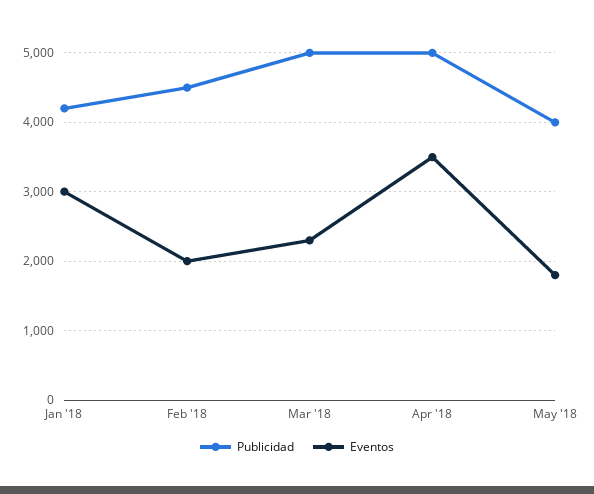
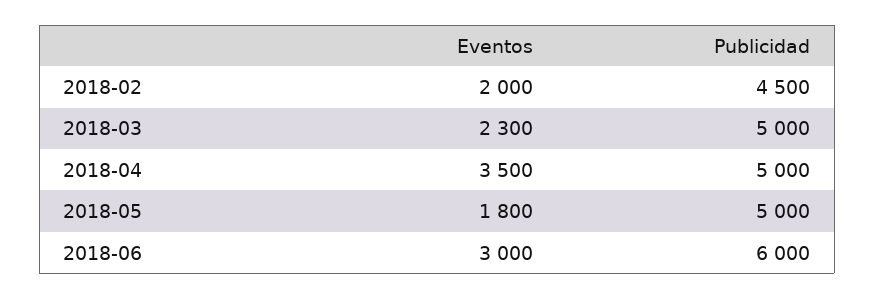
Publicidad, Jan '18: 4200 -> none
Eventos, Jan '18: 3000 -> none
Publicidad, May '18: 4000 -> 5000
Eventos, 2018-06: none -> 3000
Publicidad, 2018-06: none -> 6000

